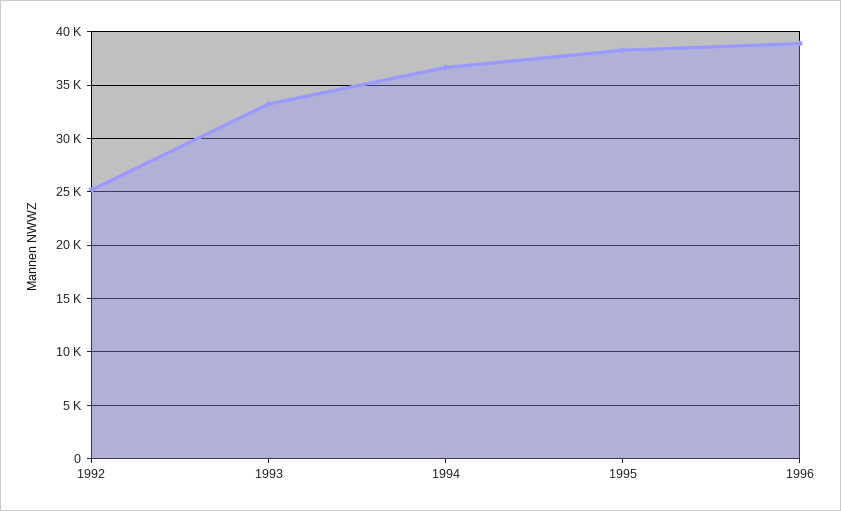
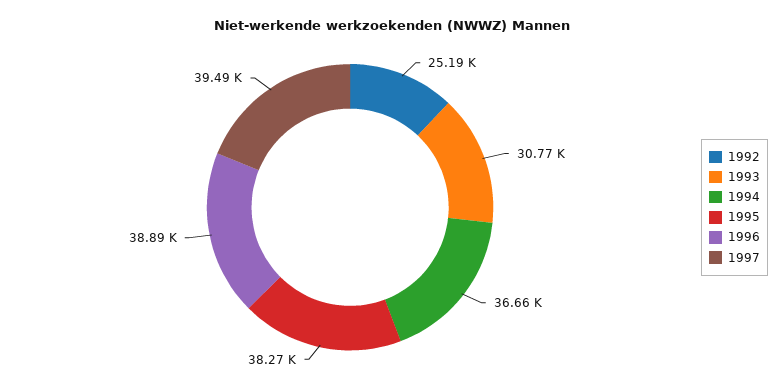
1993: 33000 -> 30770
1997: none -> 39490

